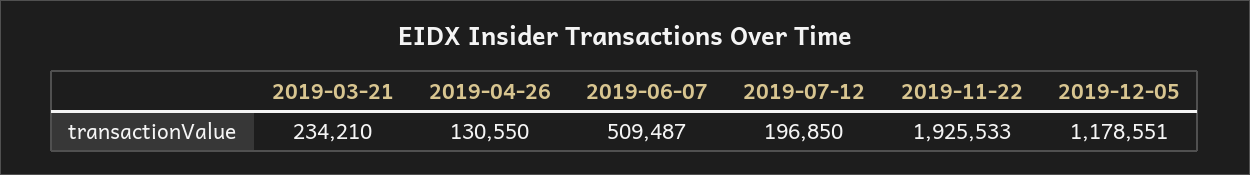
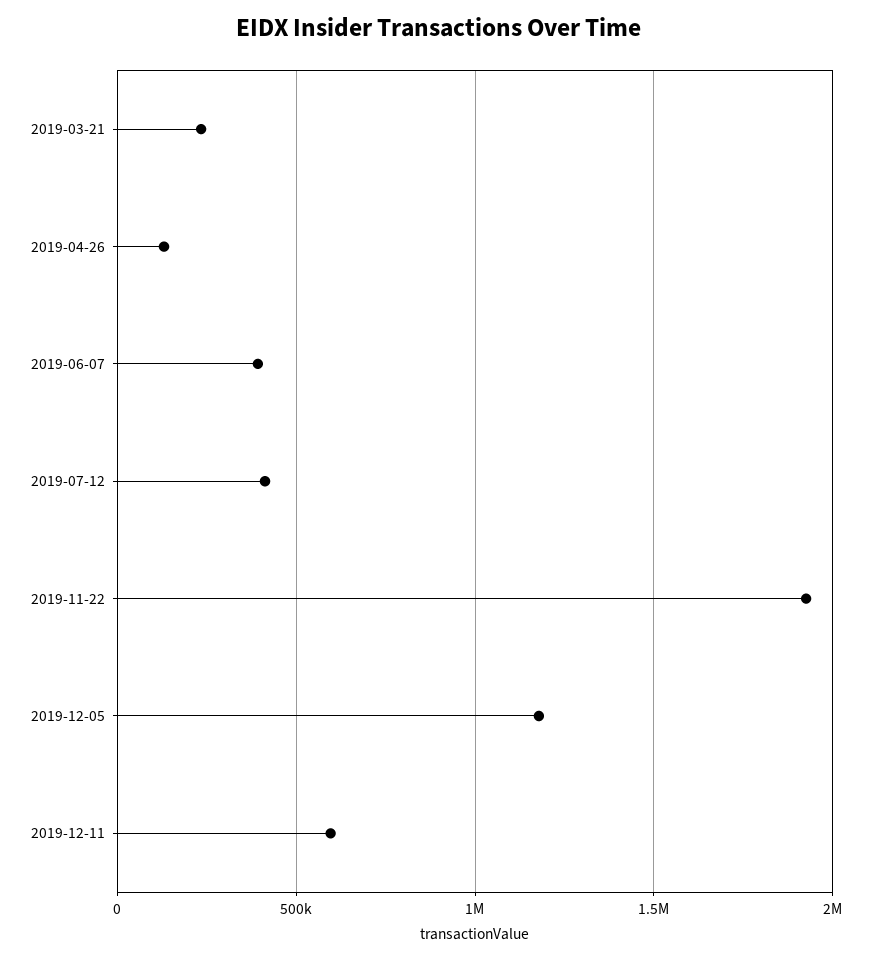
2019-06-07: 509487 -> 400000
2019-07-12: 196850 -> 400000
2019-12-11: none -> 600000

